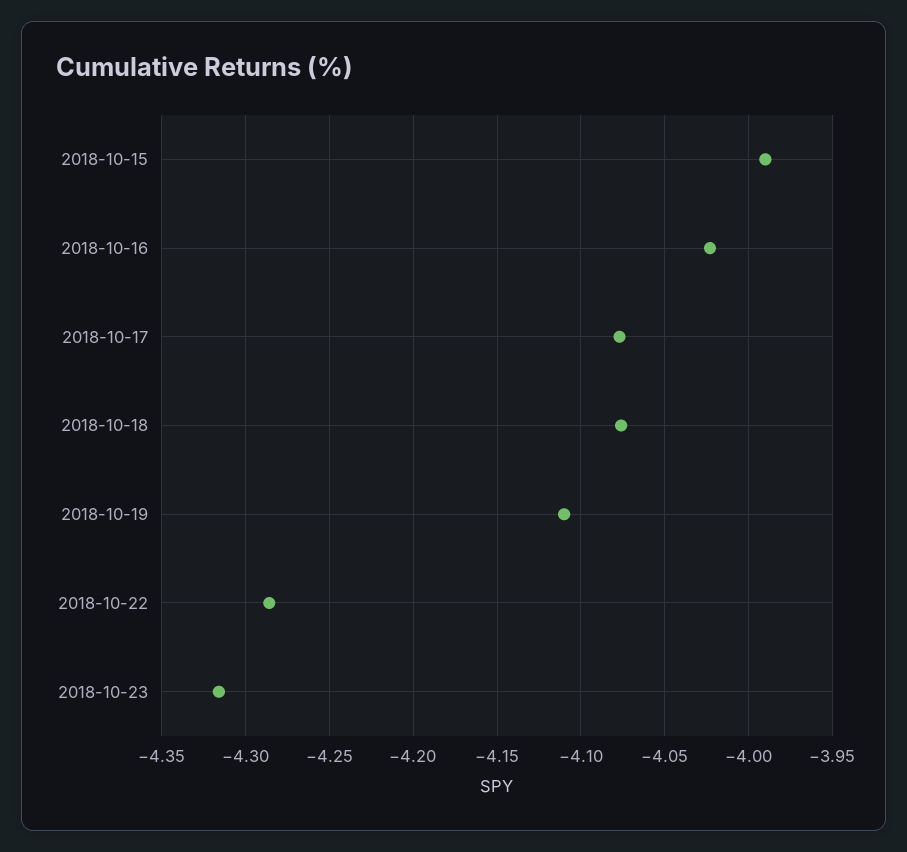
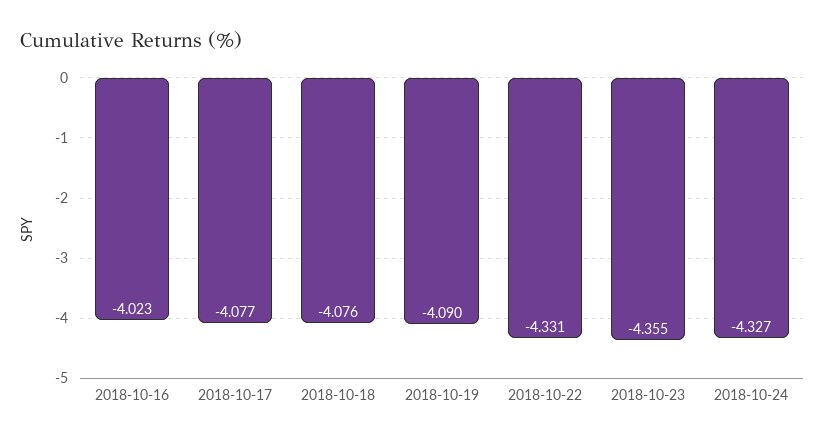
2018-10-15: -3.99 -> none
2018-10-19: -4.11 -> -4.09
2018-10-22: -4.285 -> -4.331
2018-10-23: -4.315 -> -4.355
2018-10-24: none -> -4.327

